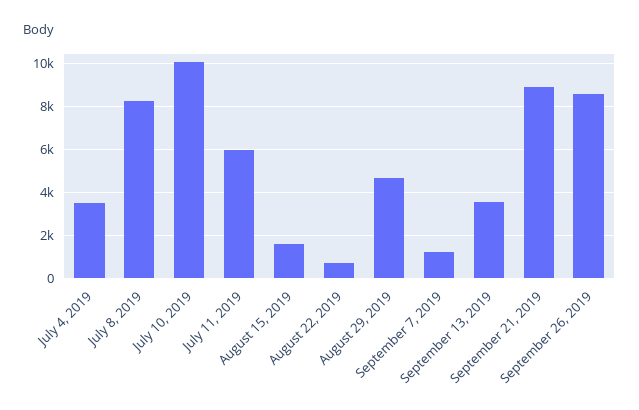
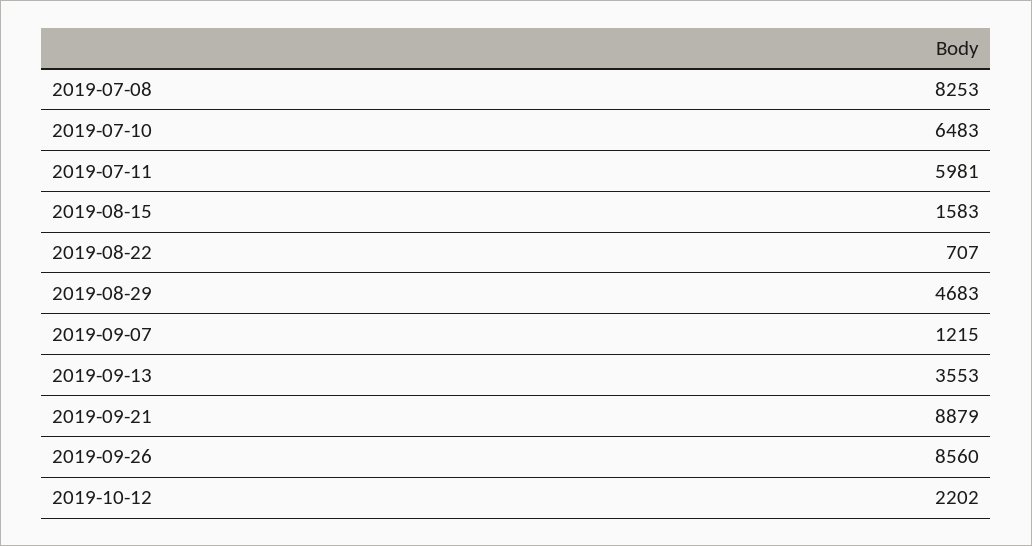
July 4, 2019: 3500 -> none
July 10, 2019: 10000 -> 6483
2019-10-12: none -> 2202

